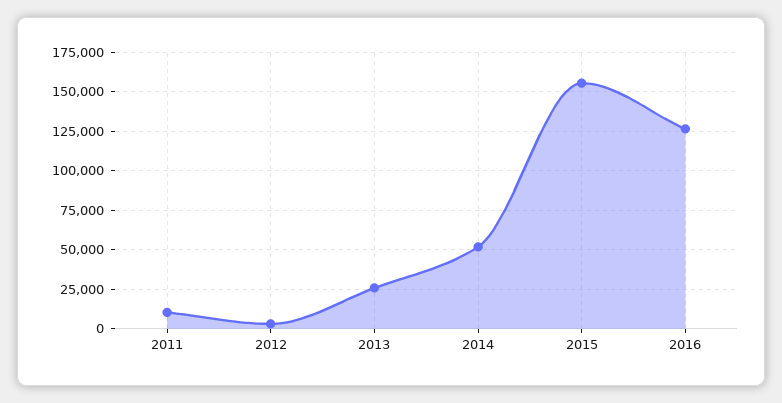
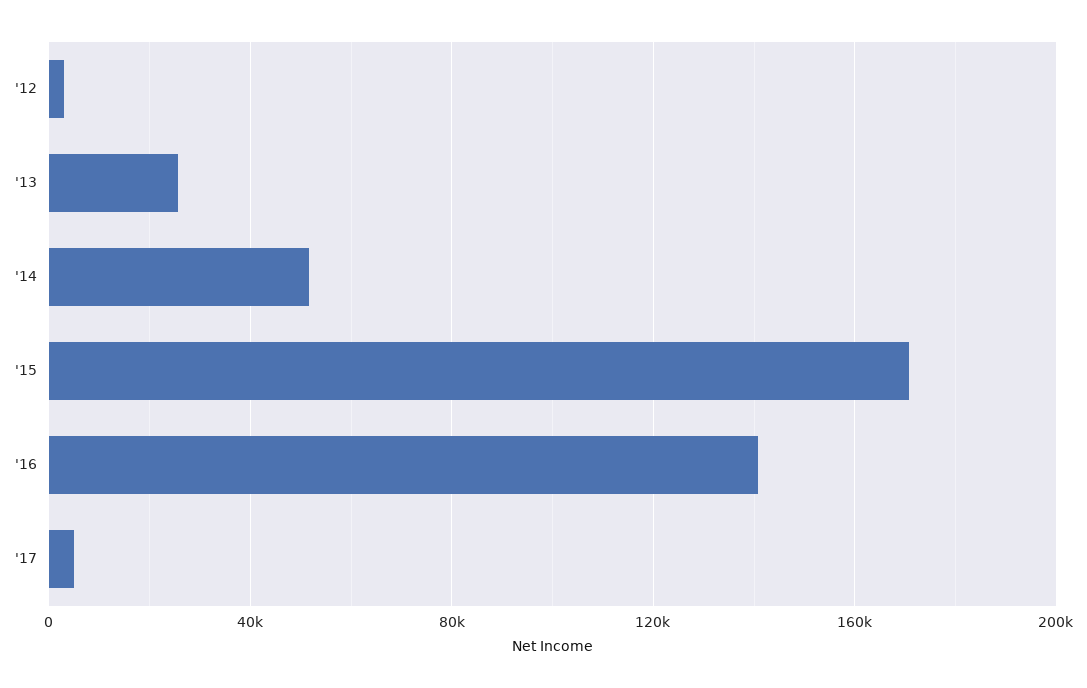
2011: 10000 -> none
2015: 155000 -> 170000
2016: 125000 -> 140000
'17: none -> 5000

